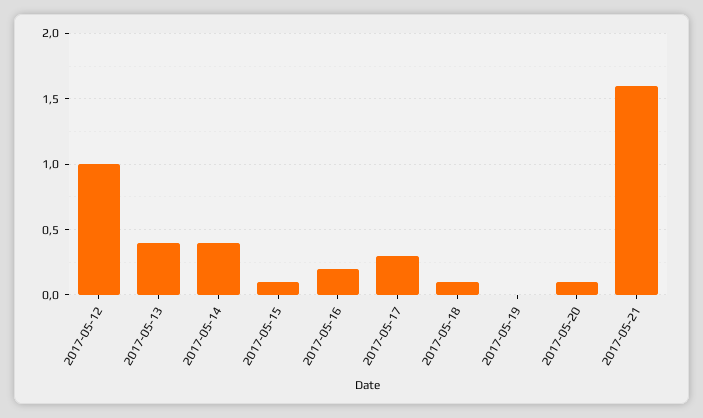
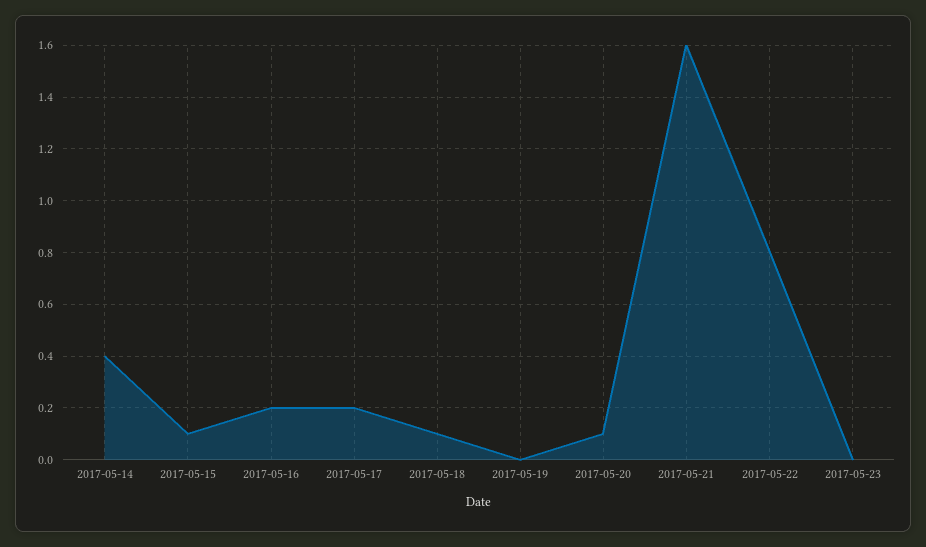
2017-05-12: 1 -> none
2017-05-13: 0.4 -> none
2017-05-17: 0.3 -> 0.2
2017-05-22: none -> 0.8
2017-05-23: none -> 0

